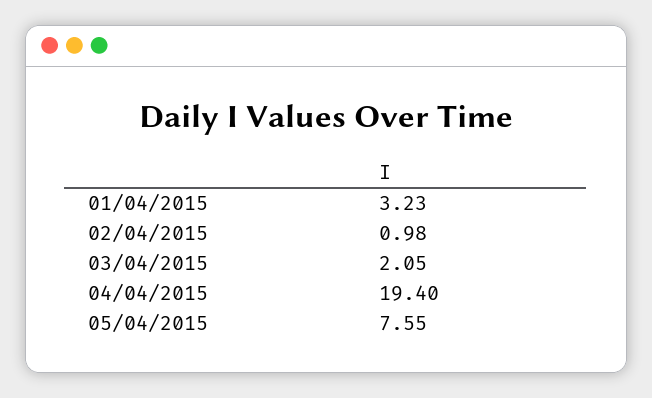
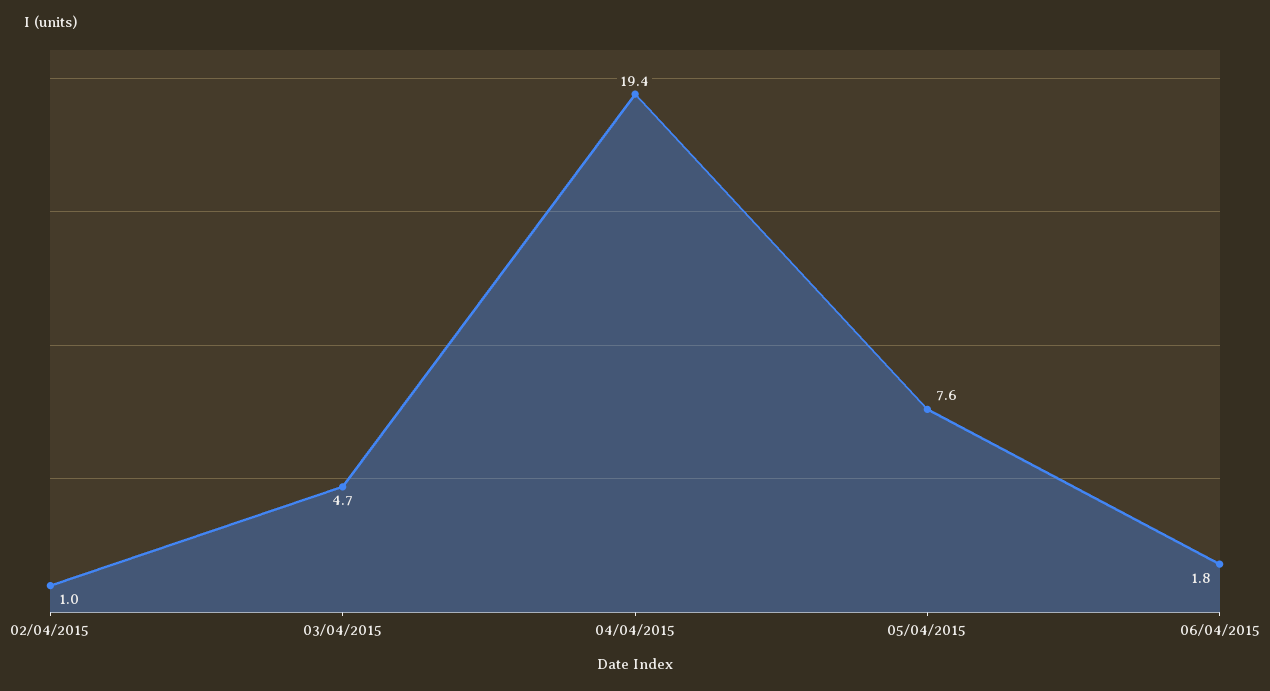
01/04/2015: 3.23 -> none
03/04/2015: 2.05 -> 4.7
06/04/2015: none -> 1.8

